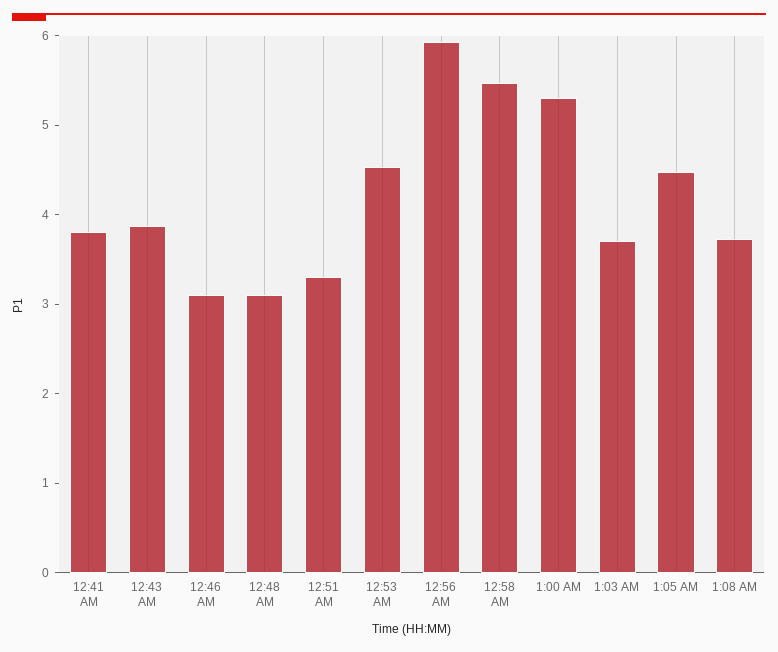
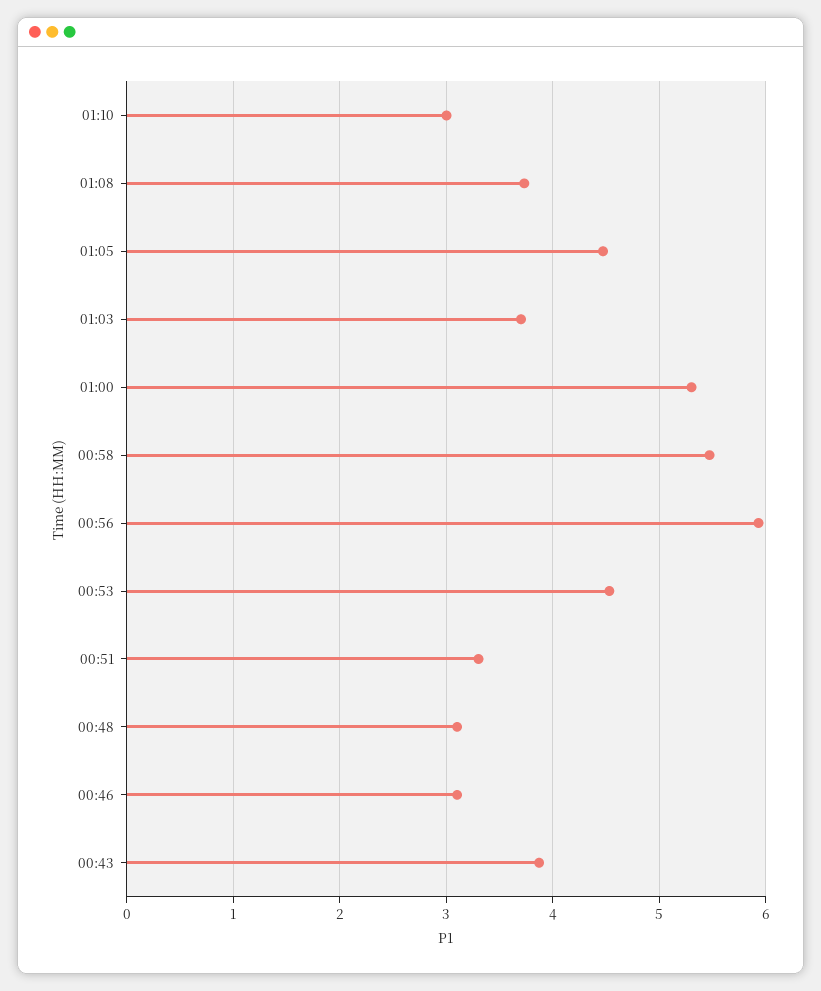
12:41 AM: 3.8 -> none
01:10: none -> 3

